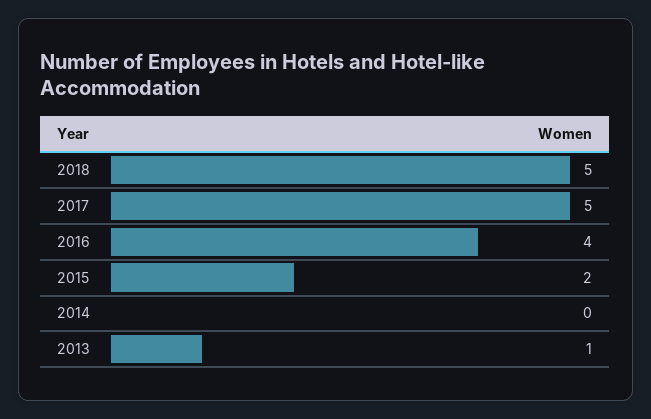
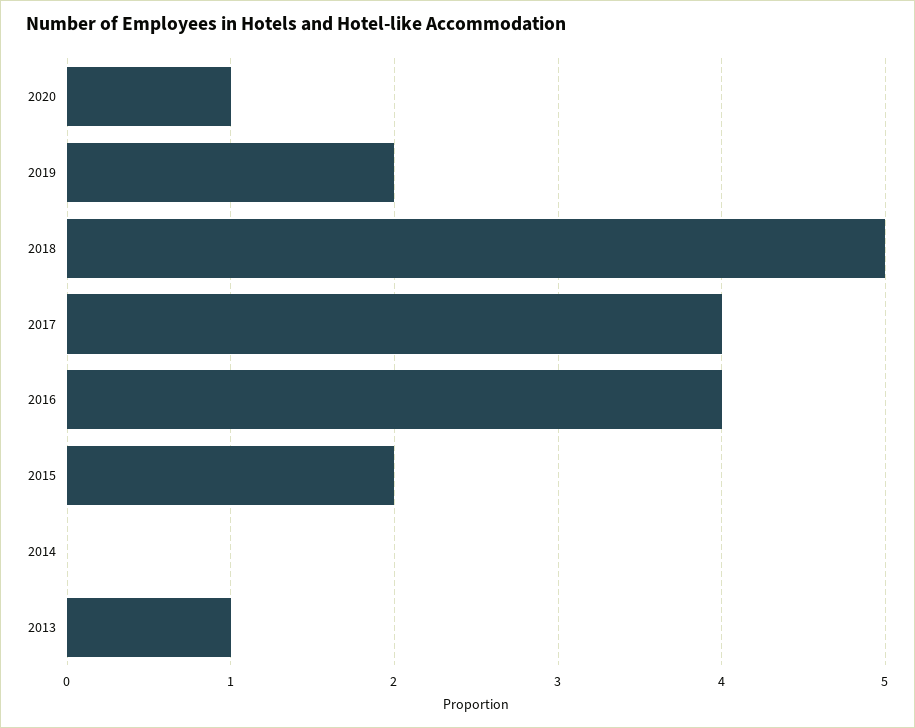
2017: 5 -> 4
2020: none -> 1
2019: none -> 2

